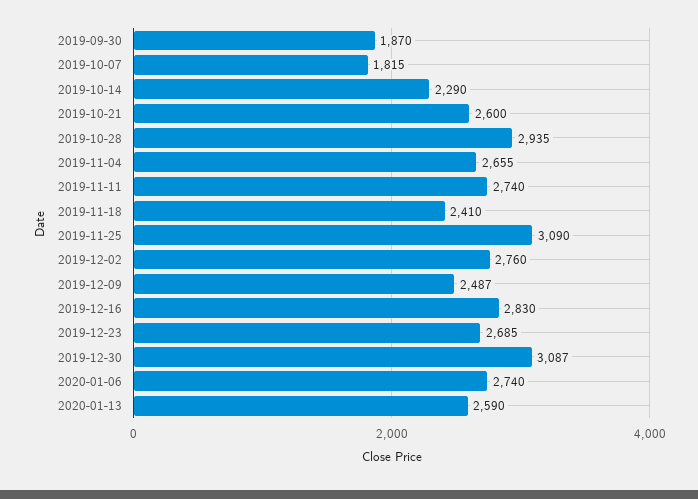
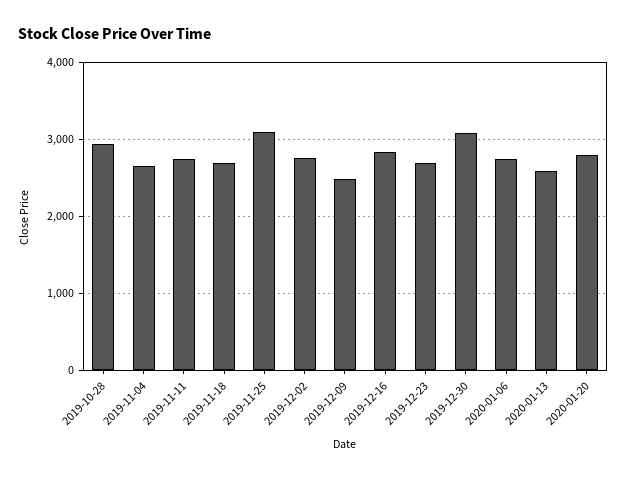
2019-09-30: 1870 -> none
2019-10-07: 1815 -> none
2019-10-14: 2290 -> none
2019-10-21: 2600 -> none
2019-11-18: 2410 -> 2700
2020-01-20: none -> 2800

